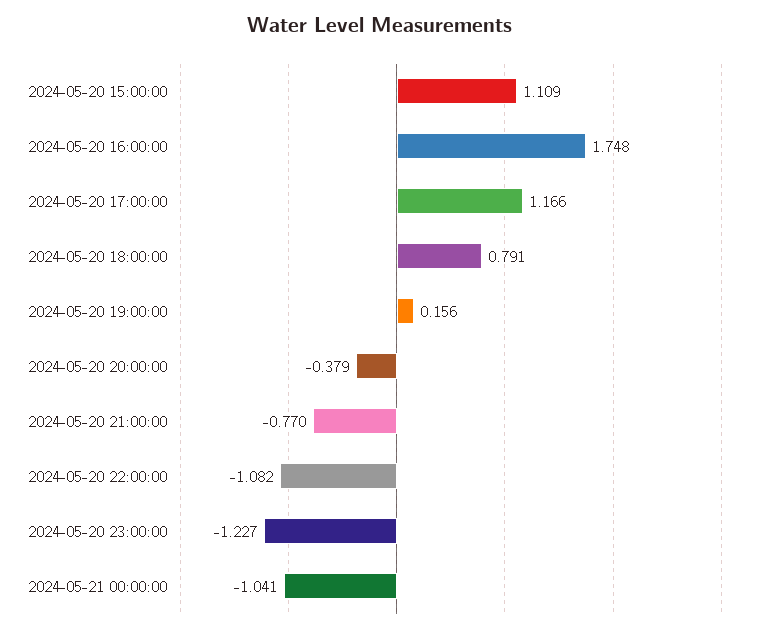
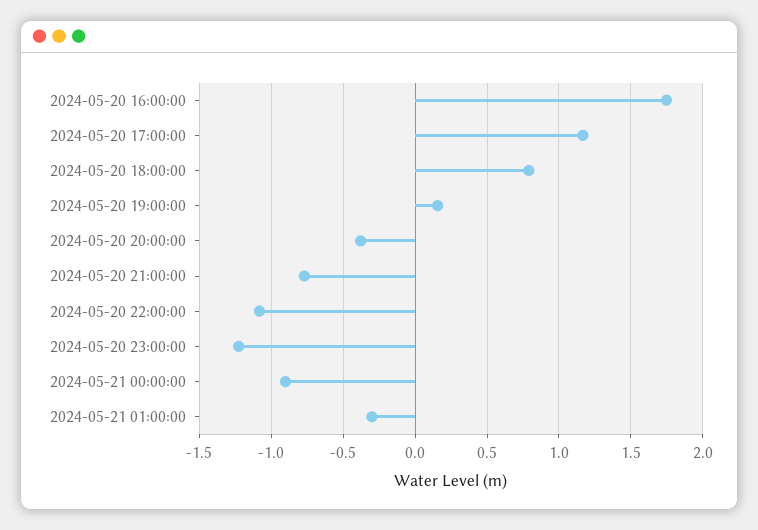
2024-05-20 15:00:00: 1.109 -> none
2024-05-21 00:00:00: -1.041 -> -0.9
2024-05-21 01:00:00: none -> -0.3

